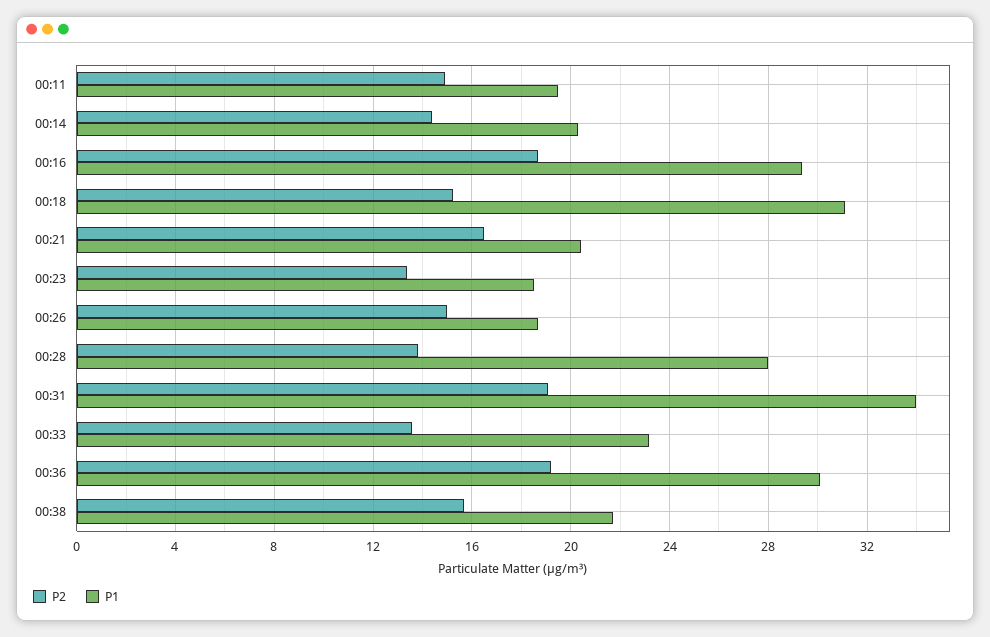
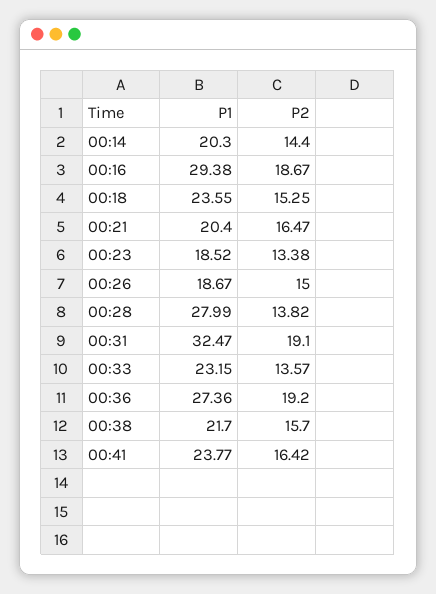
P2, 00:11: 15 -> none
P1, 00:11: 19.5 -> none
P1, 00:18: 31 -> 23.55
P1, 00:31: 34 -> 32.47
P1, 00:36: 30 -> 27.36
P1, 00:41: none -> 23.77
P2, 00:41: none -> 16.42

